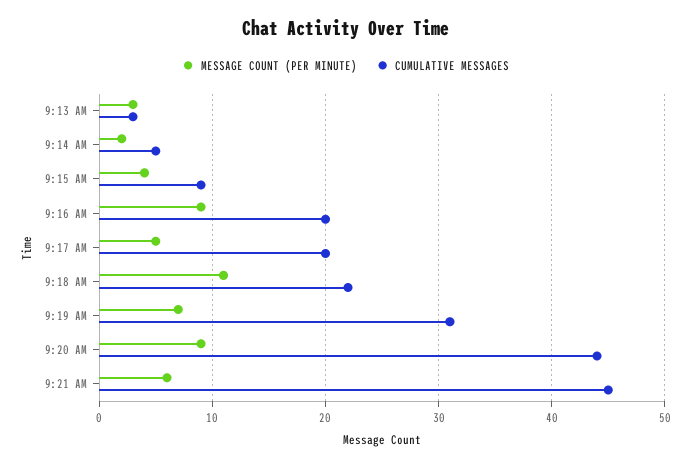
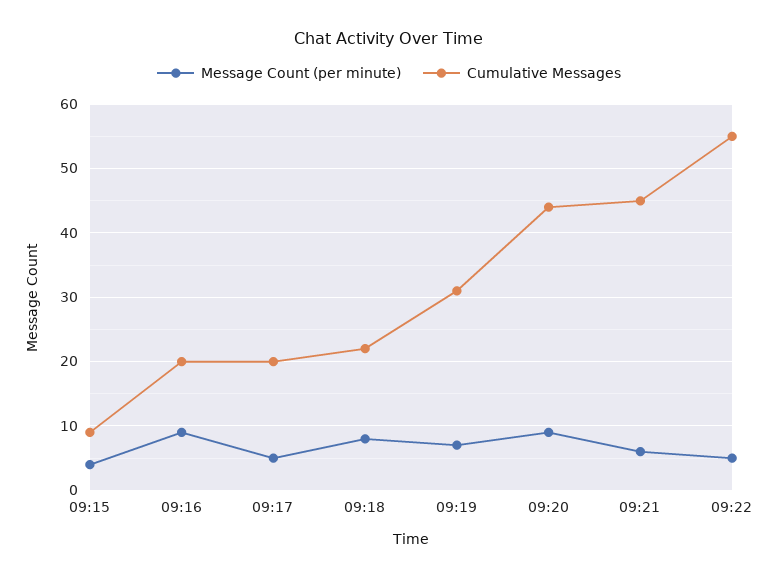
MESSAGE COUNT (PER MINUTE), 9:13 AM: 3 -> none
CUMULATIVE MESSAGES, 9:13 AM: 3 -> none
MESSAGE COUNT (PER MINUTE), 9:14 AM: 2 -> none
CUMULATIVE MESSAGES, 9:14 AM: 5 -> none
MESSAGE COUNT (PER MINUTE), 9:18 AM: 11 -> 8
MESSAGE COUNT (PER MINUTE), 09:22: none -> 5
CUMULATIVE MESSAGES, 09:22: none -> 55

